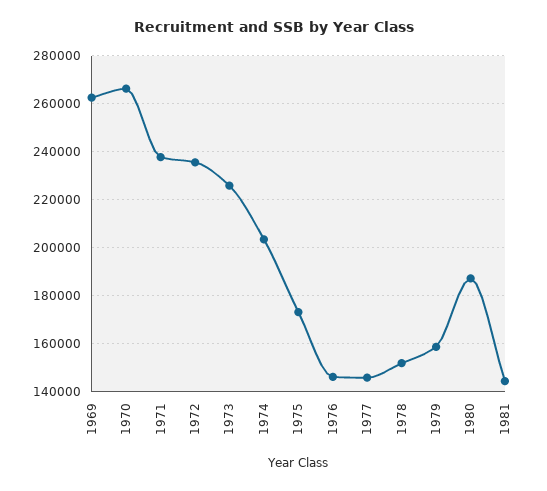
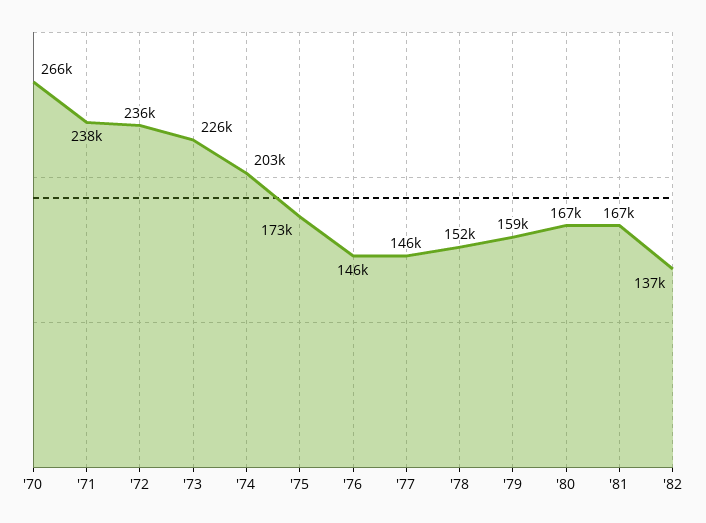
1969: 262500 -> none
1980: 187500 -> 167000
1981: 145000 -> 167000
'82: none -> 137000

